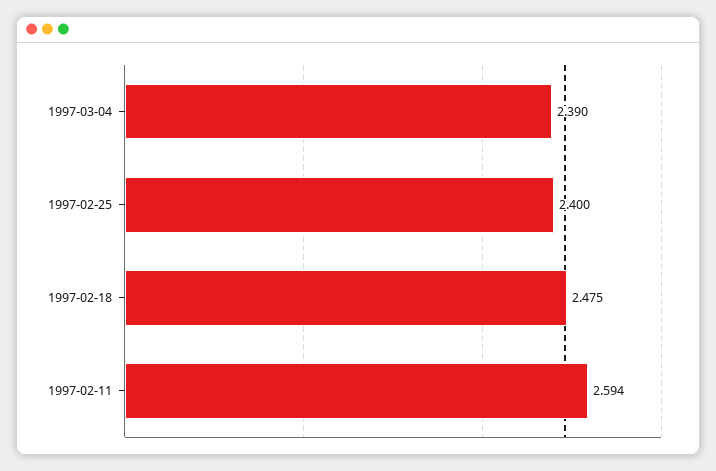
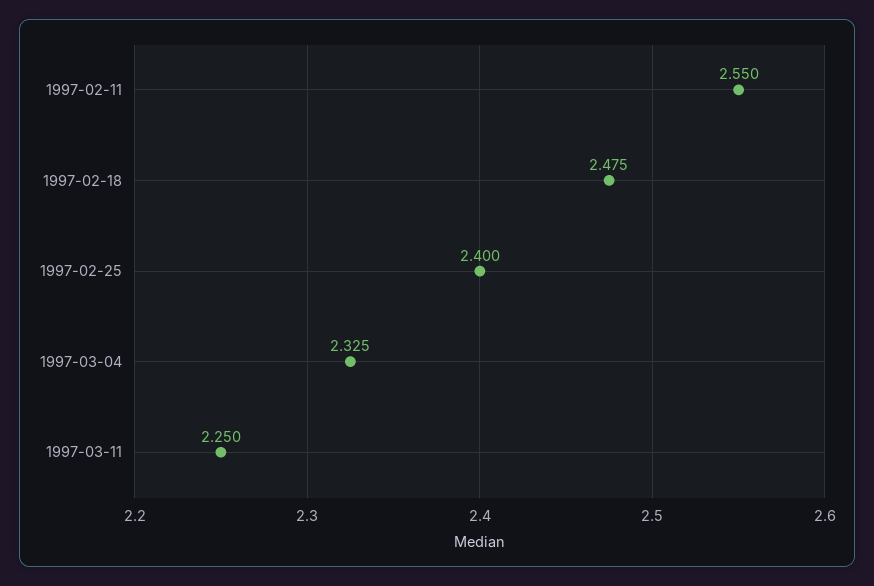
1997-03-04: 2.39 -> 2.325
1997-02-11: 2.594 -> 2.55
1997-03-11: none -> 2.25

